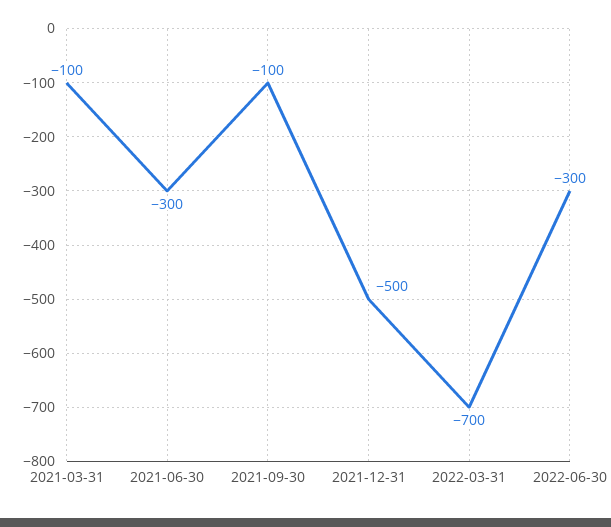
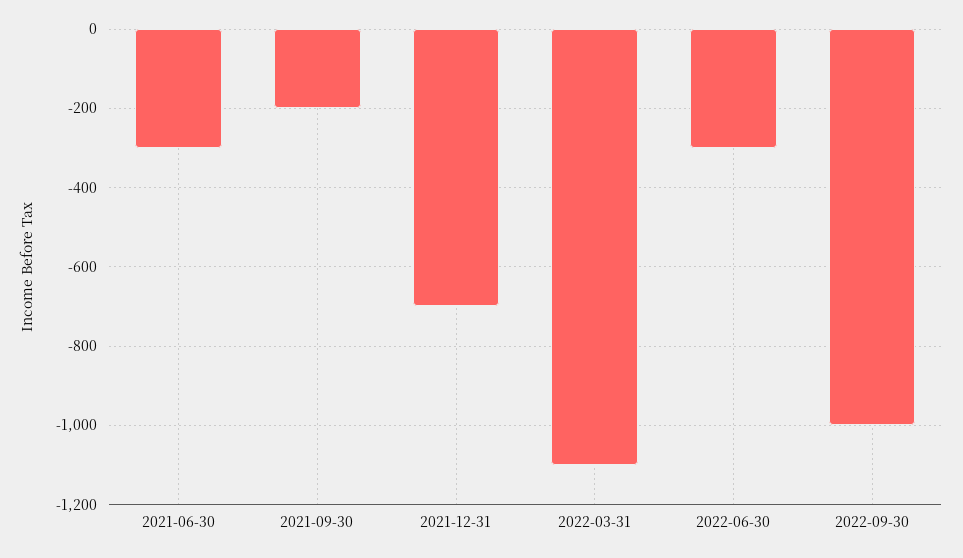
2021-03-31: -100 -> none
2021-09-30: -100 -> -200
2021-12-31: -500 -> -700
2022-03-31: -700 -> -1100
2022-09-30: none -> -1000

